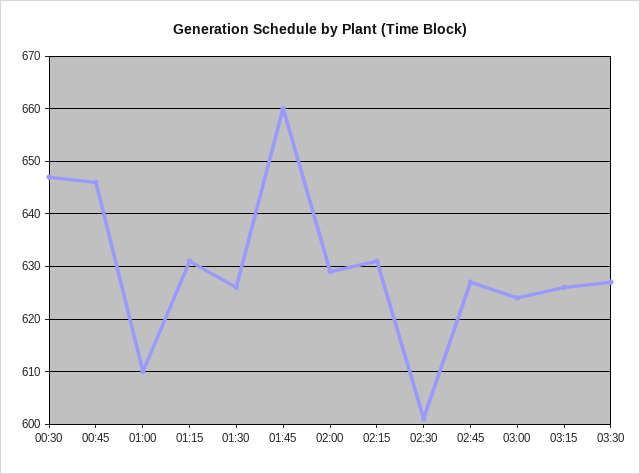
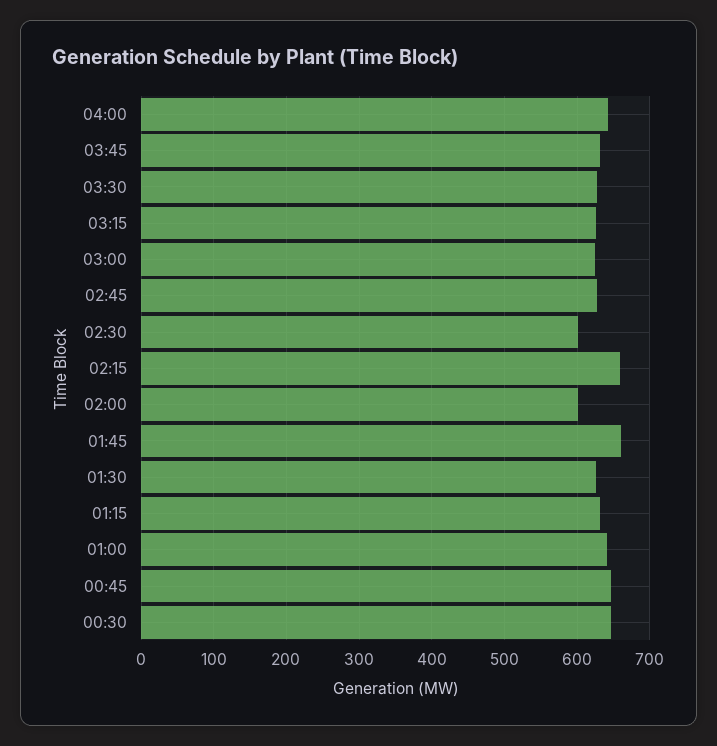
01:00: 610 -> 640
02:00: 630 -> 600
02:15: 630 -> 660
04:00: none -> 640
03:45: none -> 630

